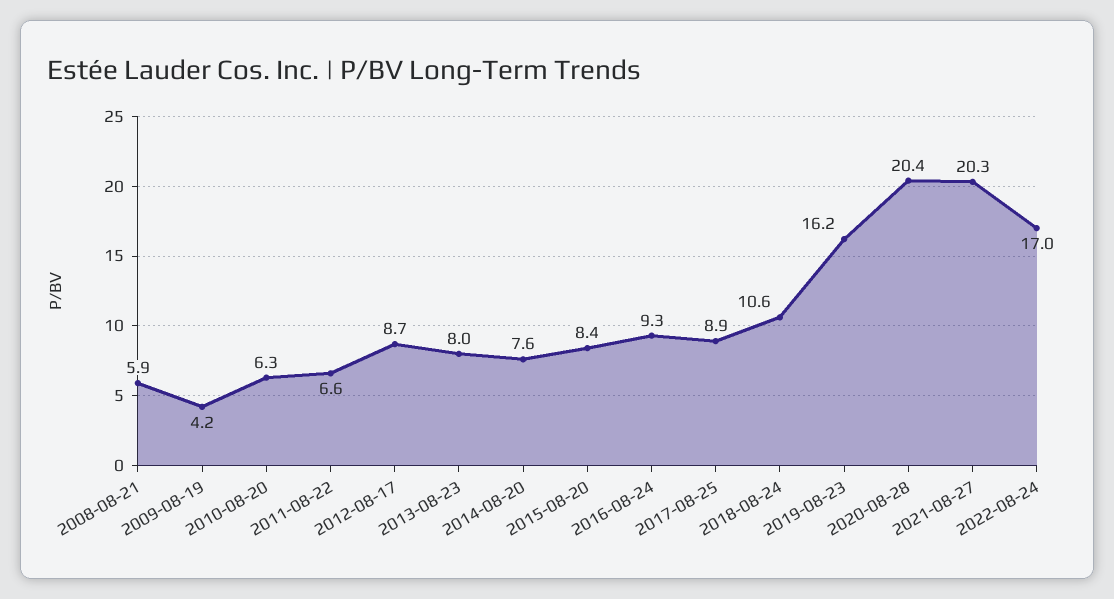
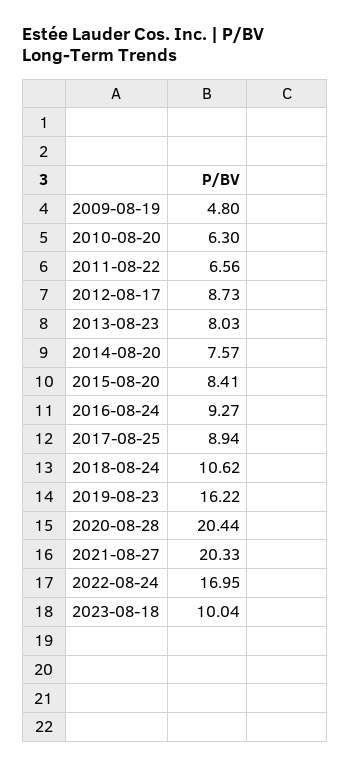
2008-08-21: 5.9 -> none
2009-08-19: 4.2 -> 4.8
2023-08-18: none -> 10.04

